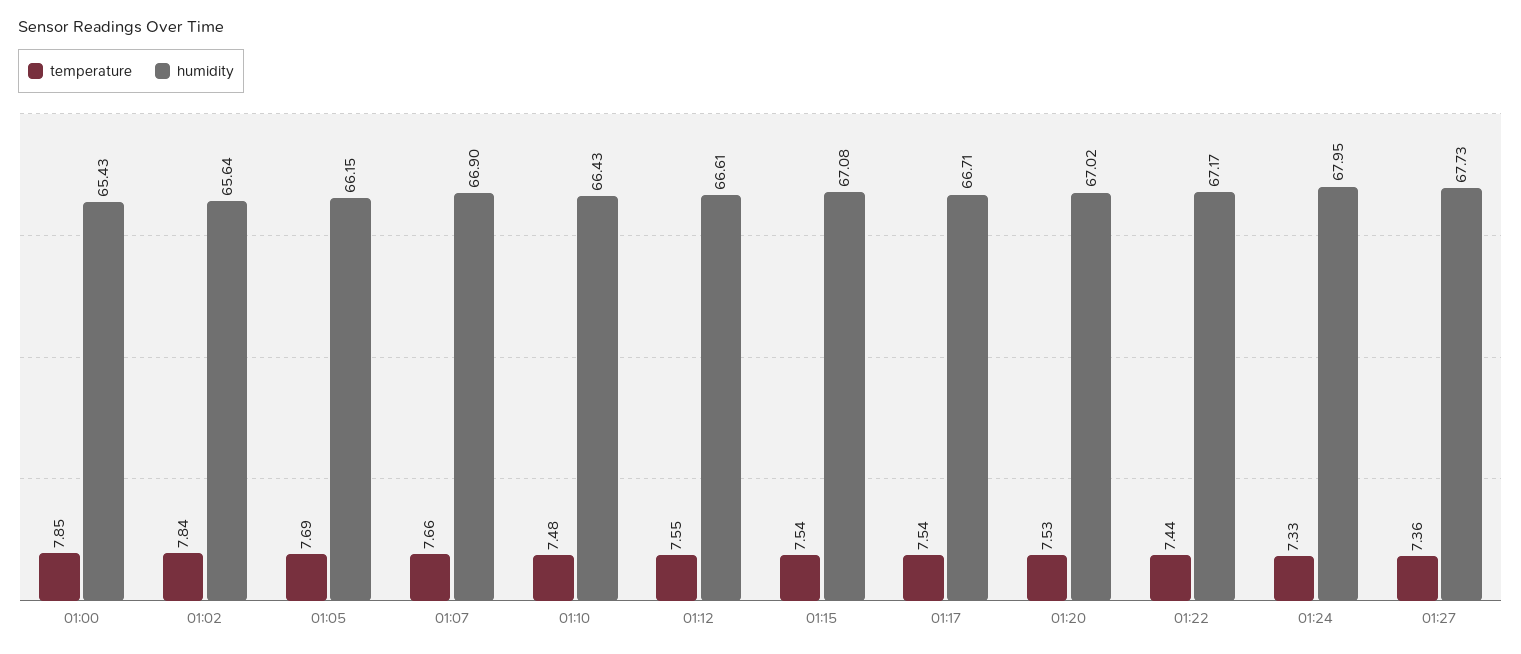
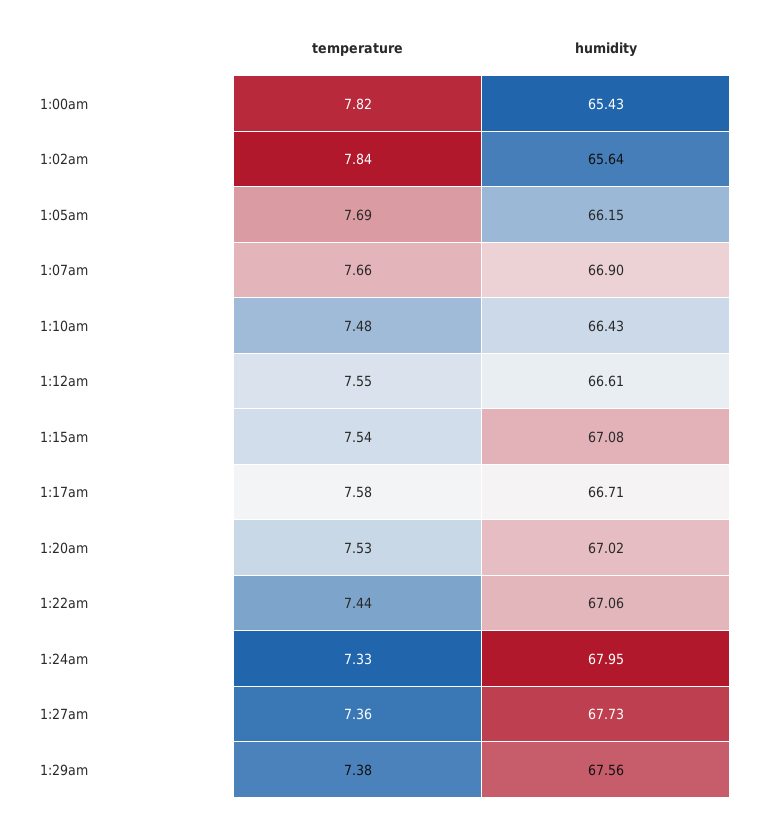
temperature, 01:00: 7.85 -> 7.82
temperature, 01:17: 7.54 -> 7.58
humidity, 01:22: 67.17 -> 67.06
temperature, 1:29am: none -> 7.38
humidity, 1:29am: none -> 67.56

